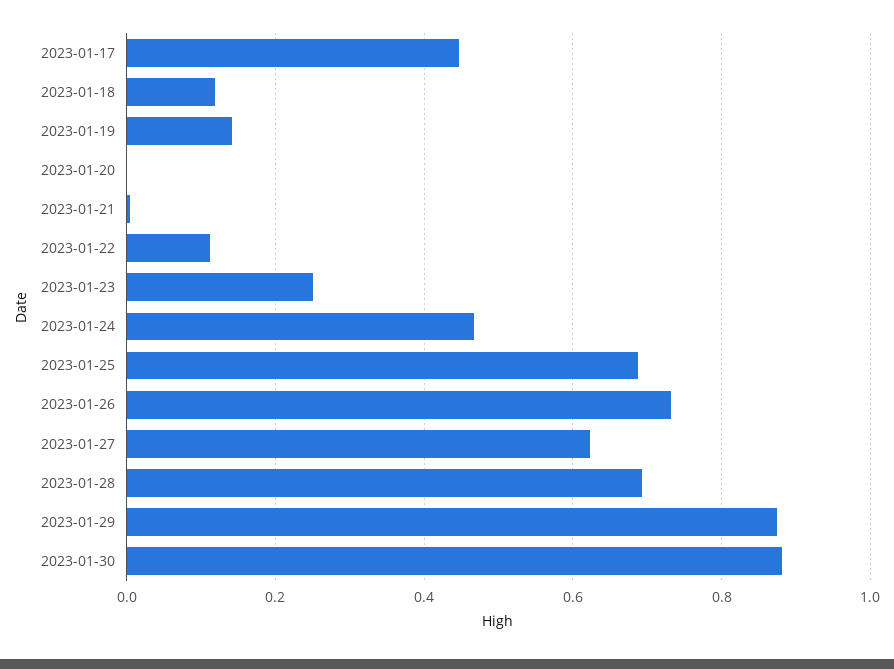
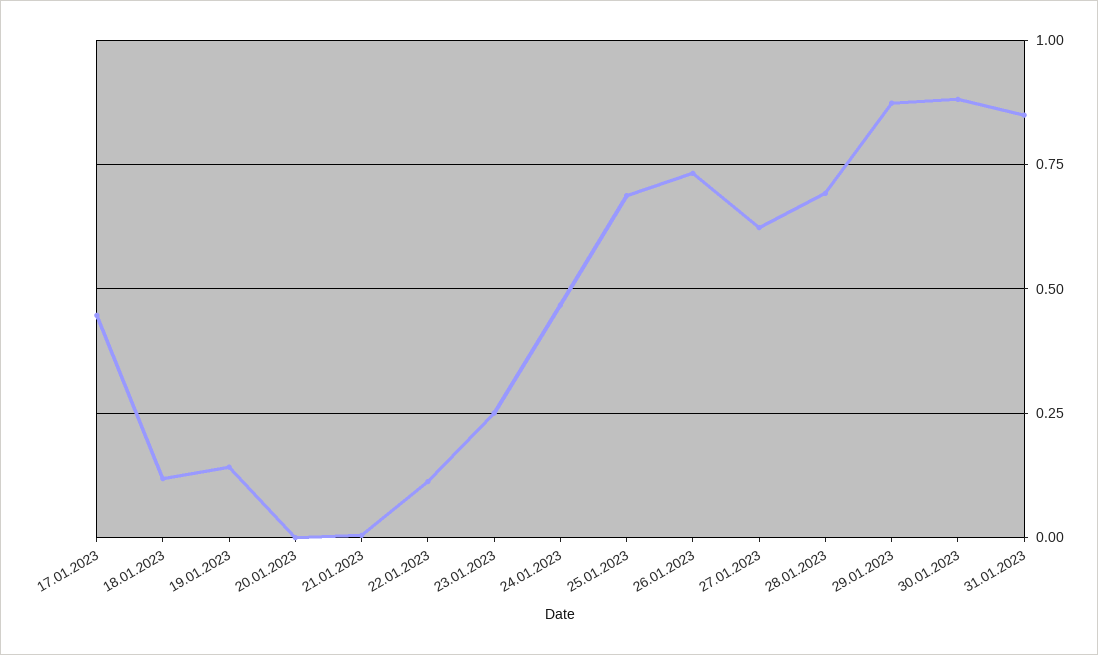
31.01.2023: none -> 0.85

